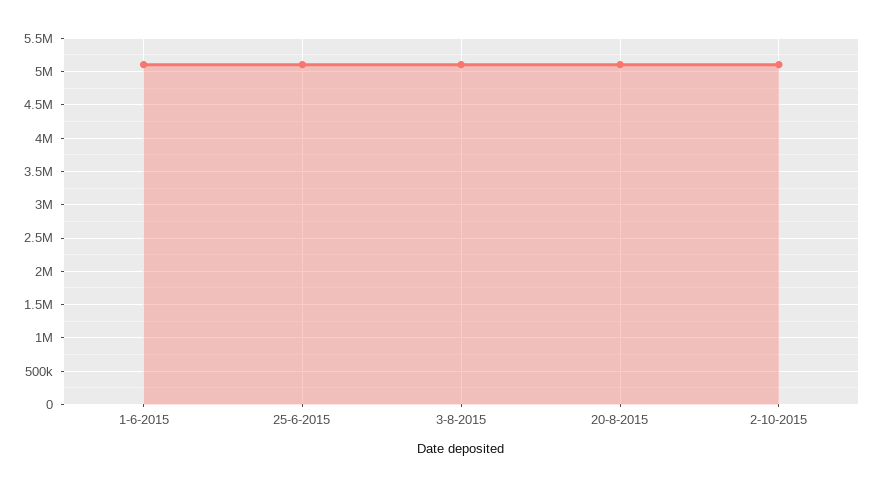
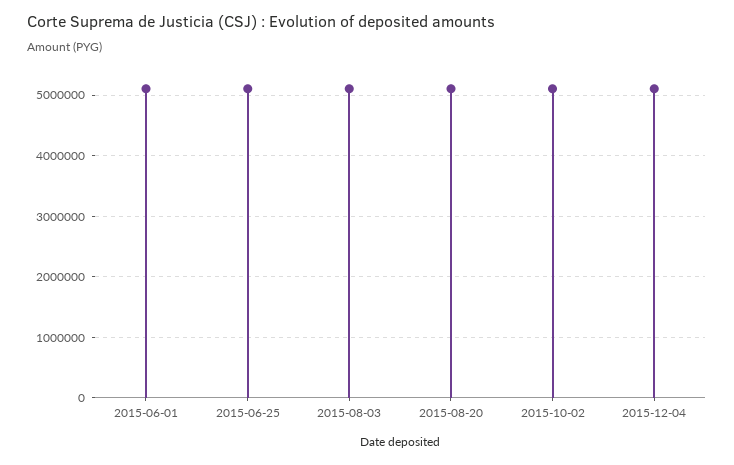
2015-12-04: none -> 5100000

